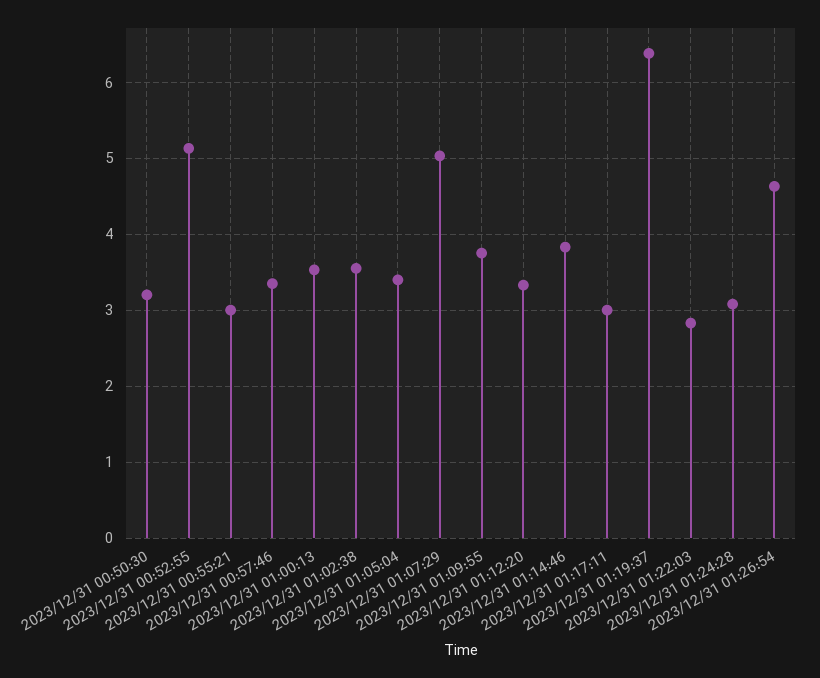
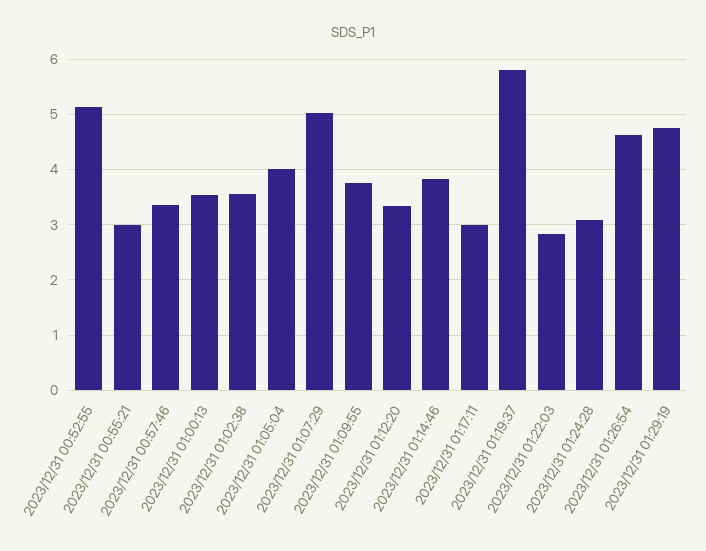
2023/12/31 00:50:30: 3.2 -> none
2023/12/31 01:05:04: 3.4 -> 4
2023/12/31 01:19:37: 6.4 -> 5.8
2023/12/31 01:29:19: none -> 4.8

